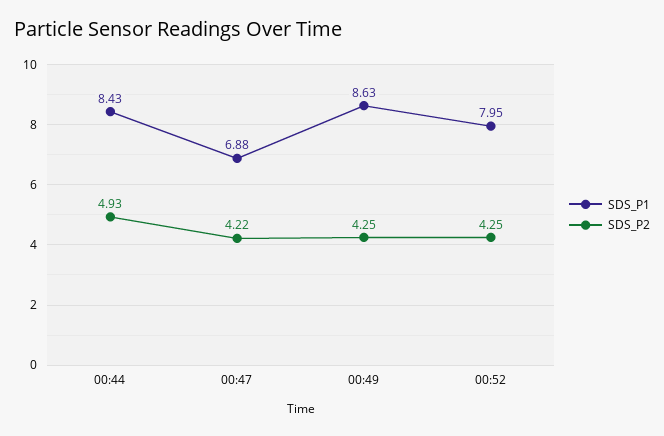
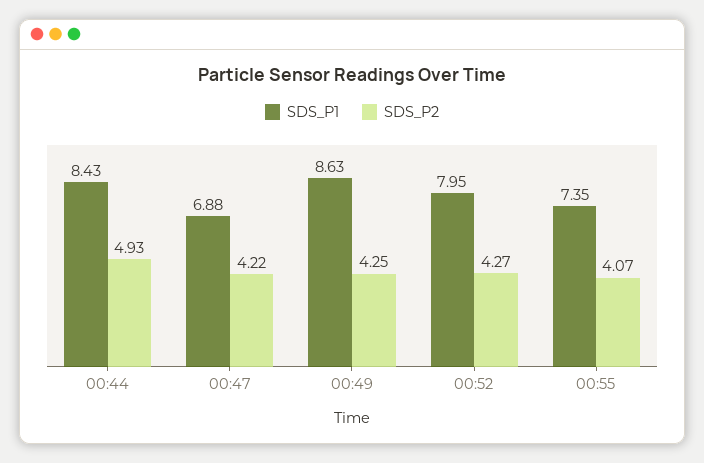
SDS_P2, 00:52: 4.25 -> 4.27
SDS_P1, 00:55: none -> 7.35
SDS_P2, 00:55: none -> 4.07

